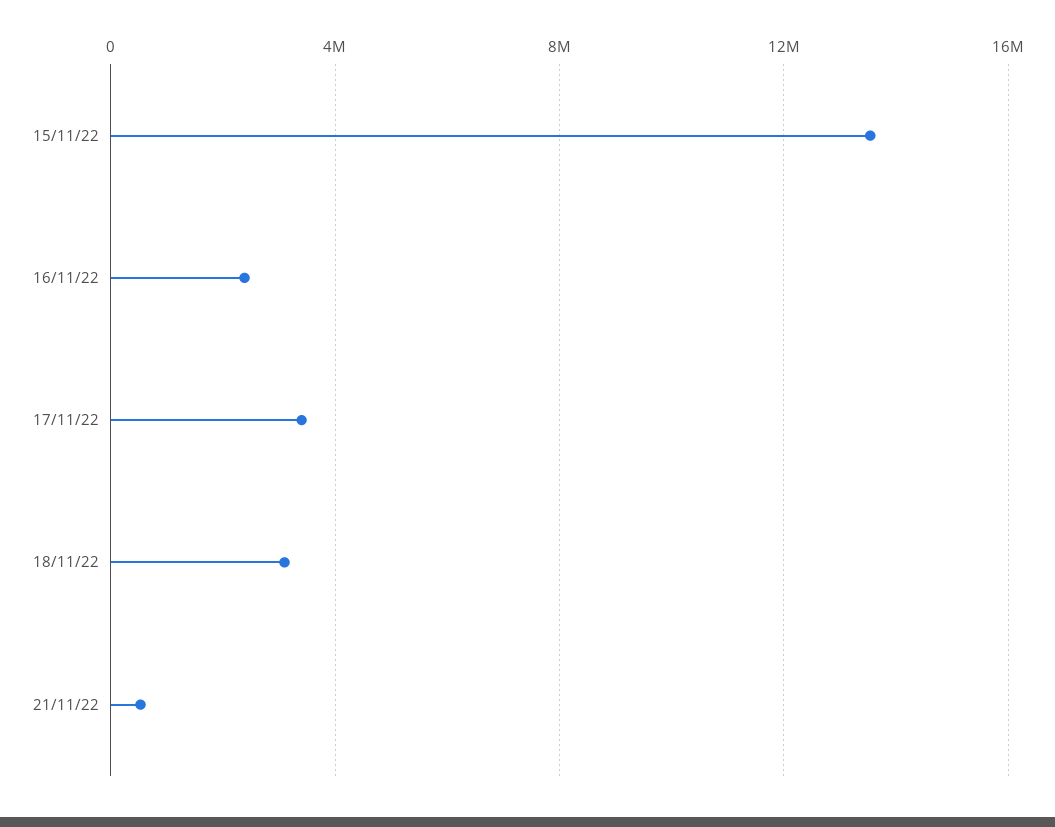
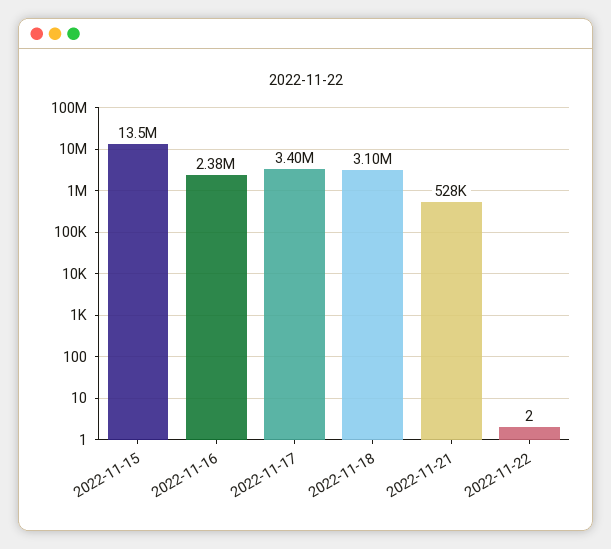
2022-11-22: none -> 2

